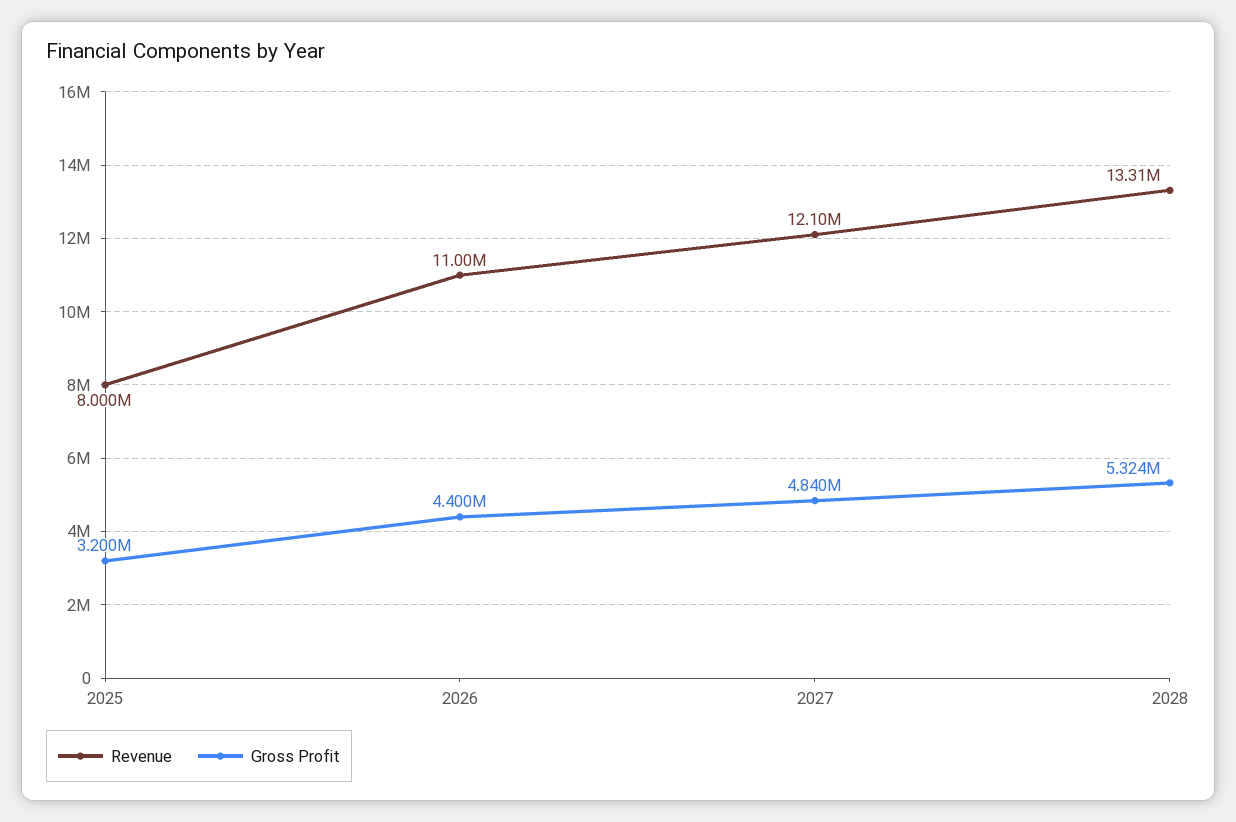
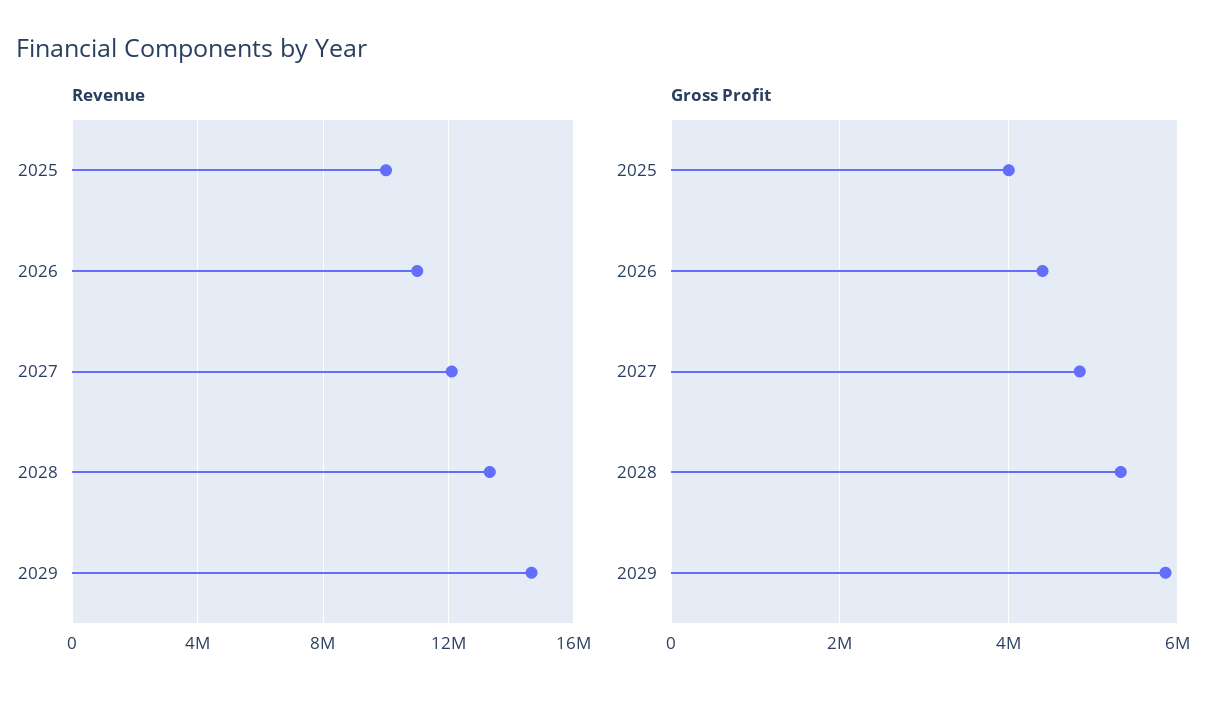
Revenue, 2025: 8000000 -> 10000000
Gross Profit, 2025: 3200000 -> 4000000
Revenue, 2029: none -> 14500000
Gross Profit, 2029: none -> 5800000

